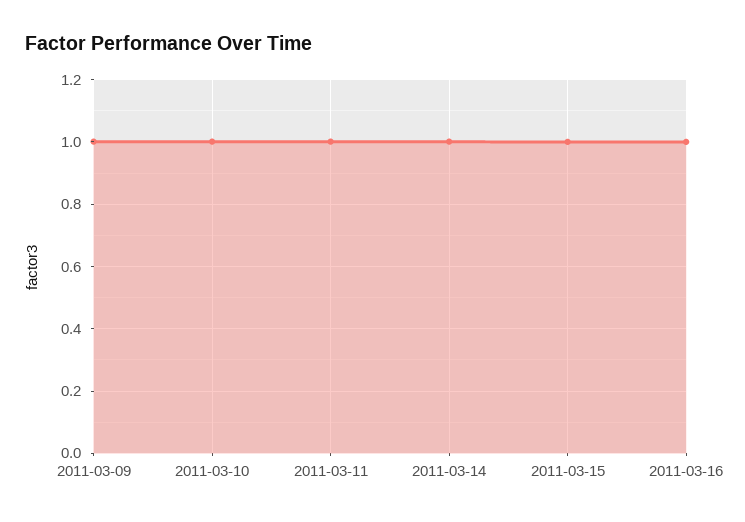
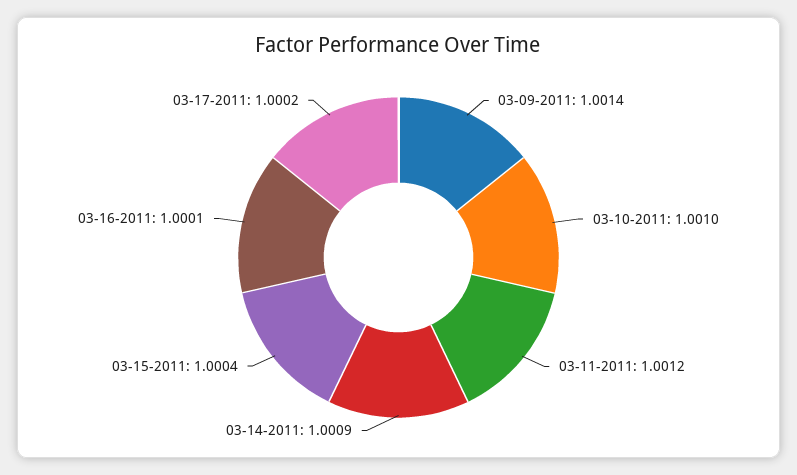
03-17-2011: none -> 1.0002

